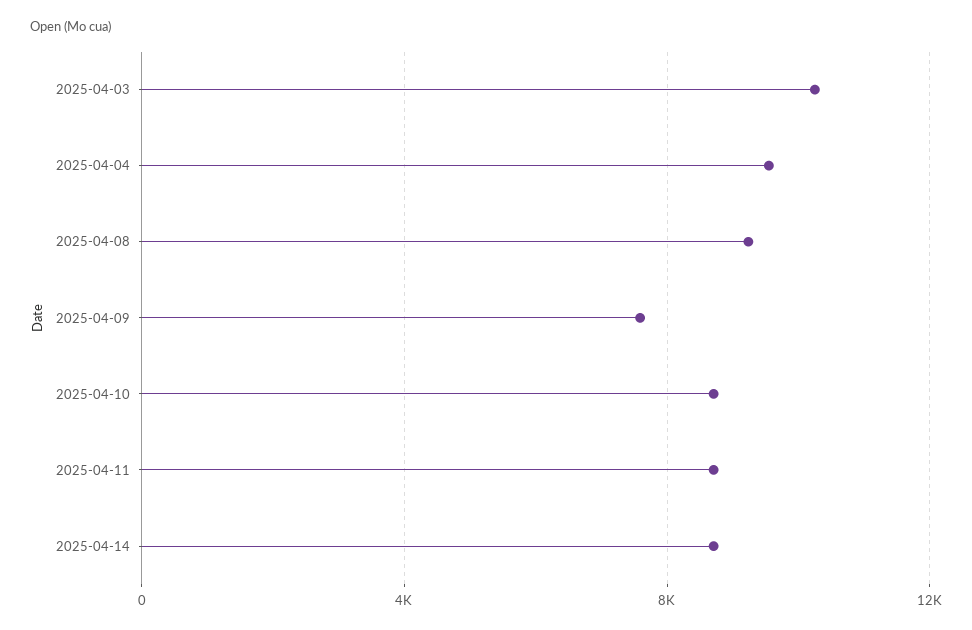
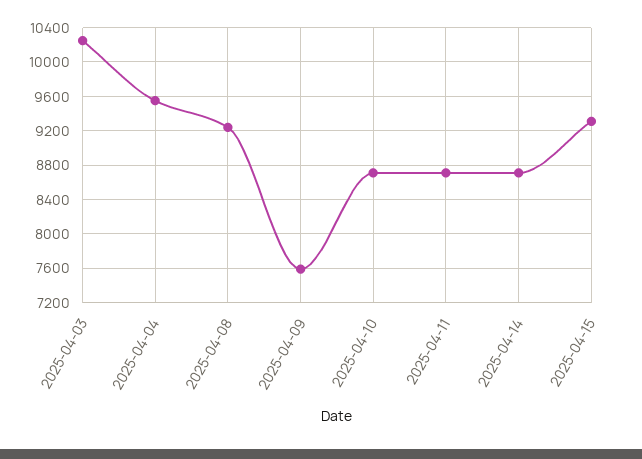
2025-04-15: none -> 9300

